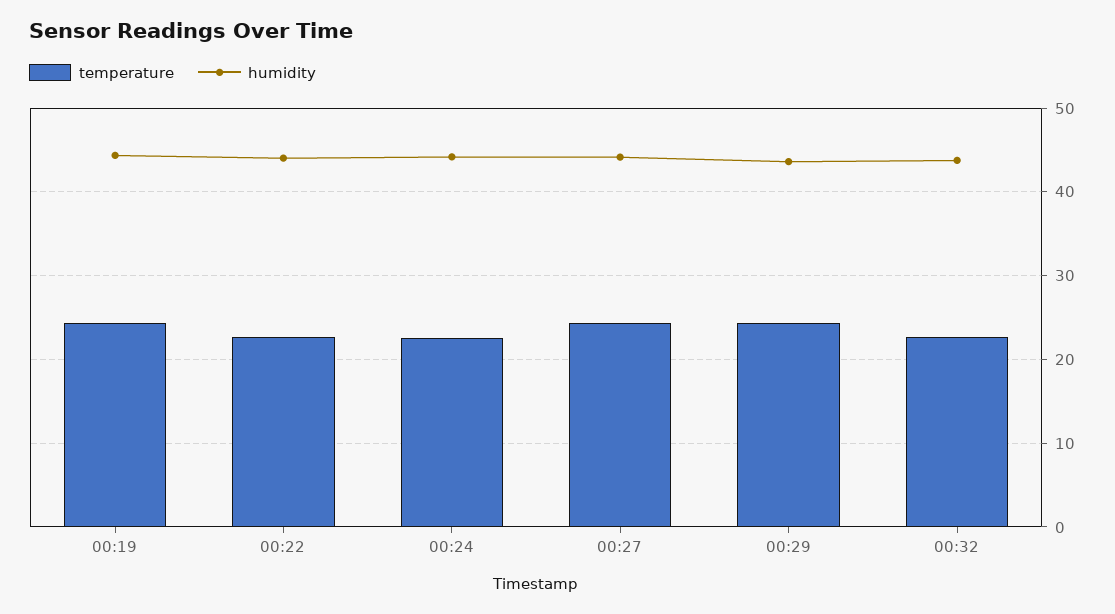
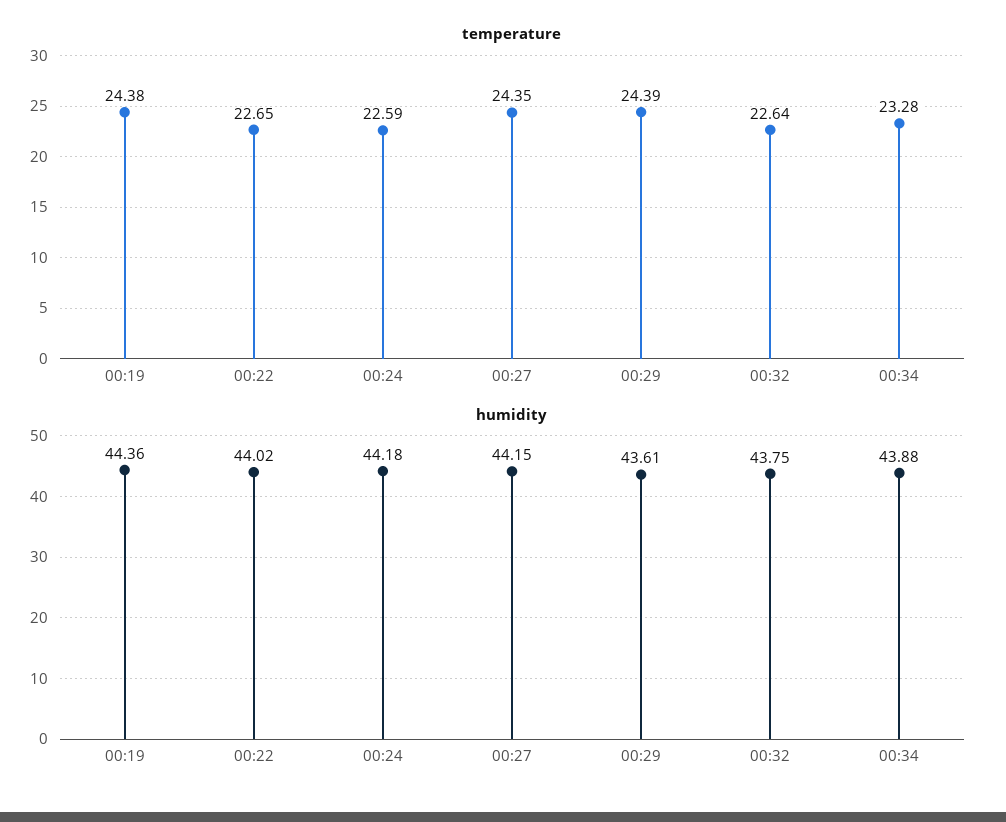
temperature, 00:34: none -> 23.28
humidity, 00:34: none -> 43.88

